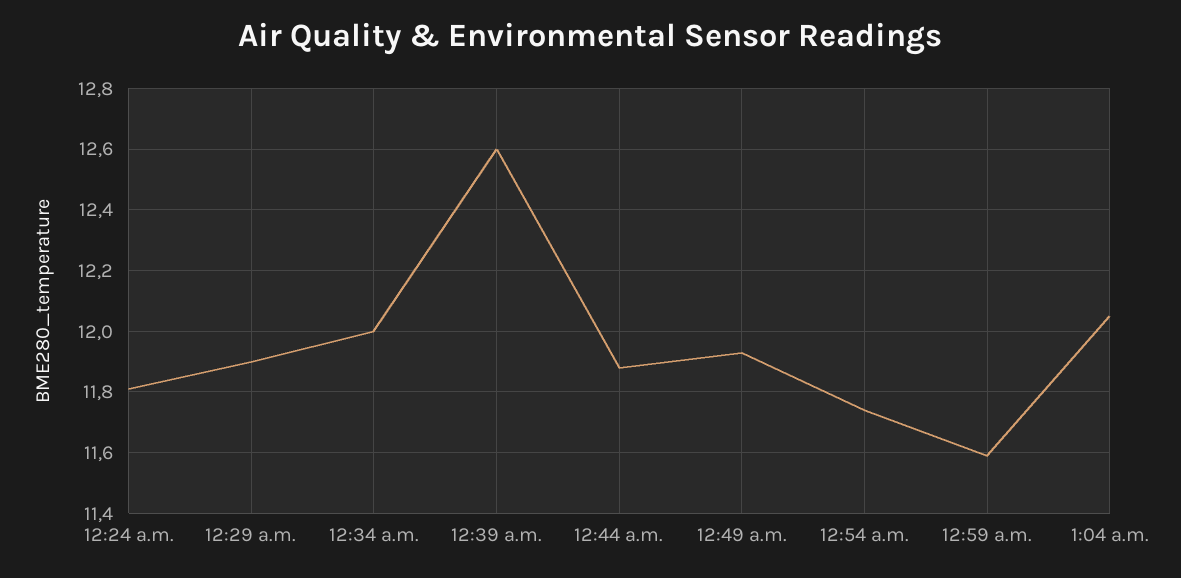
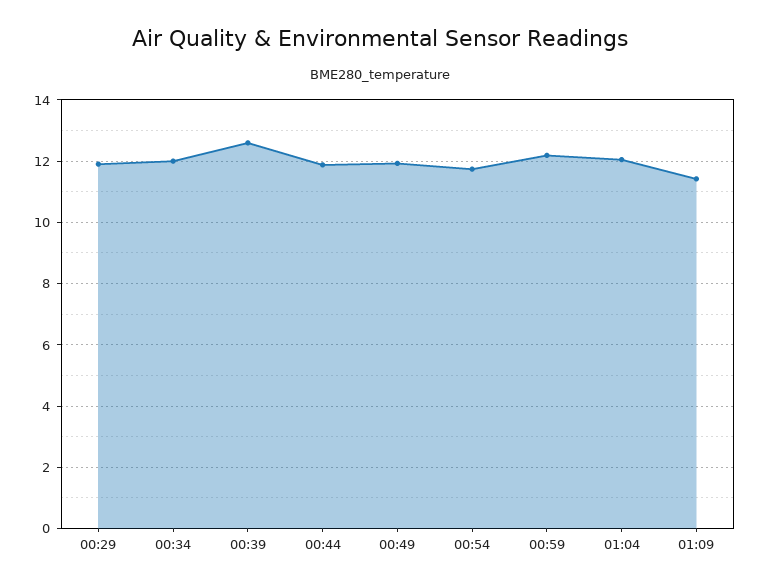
12:24 a.m.: 11.8 -> none
12:59 a.m.: 11.6 -> 12.2
01:09: none -> 11.4

